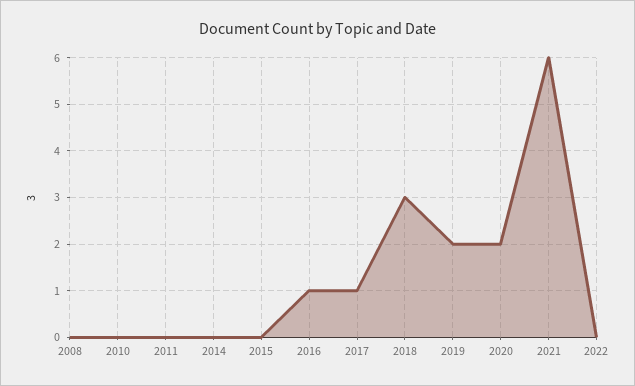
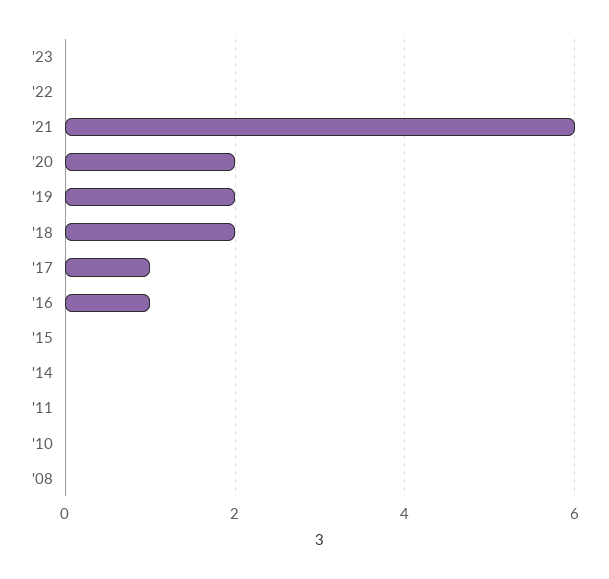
2018: 3 -> 2
'23: none -> 0

